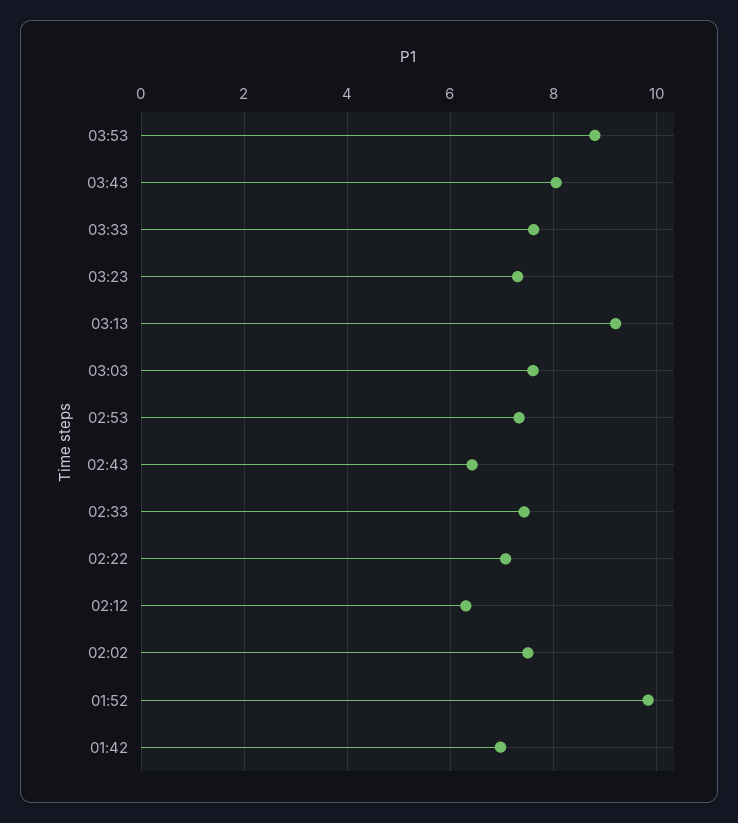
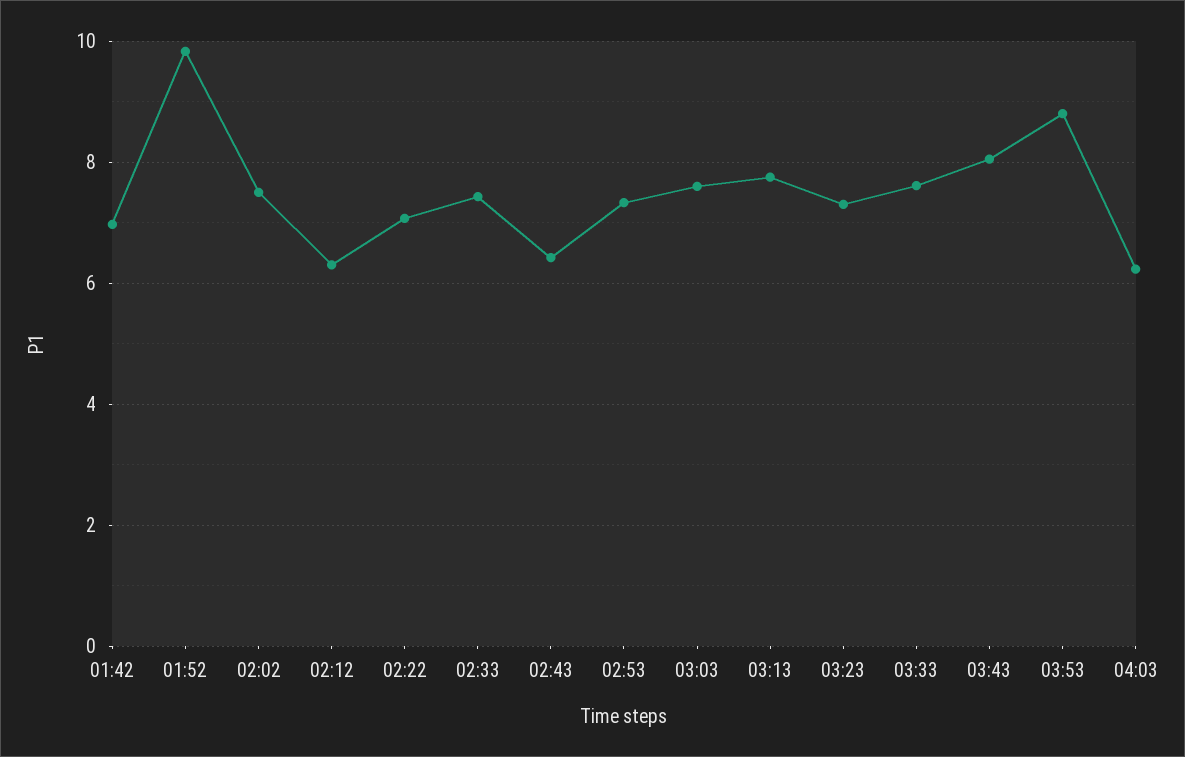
03:13: 9.2 -> 7.8
04:03: none -> 6.2

